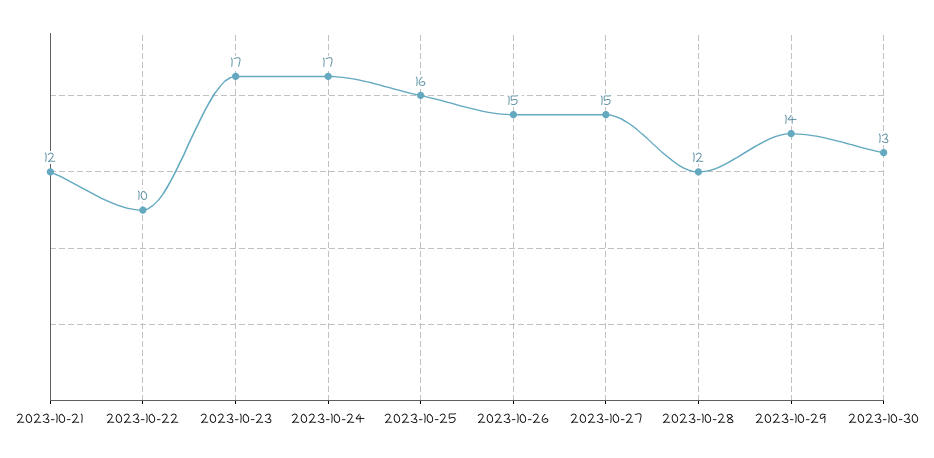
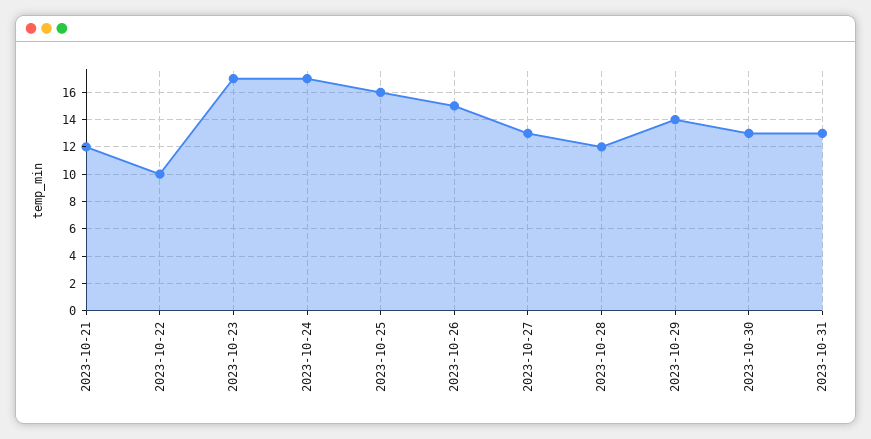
2023-10-27: 15 -> 13
2023-10-31: none -> 13

